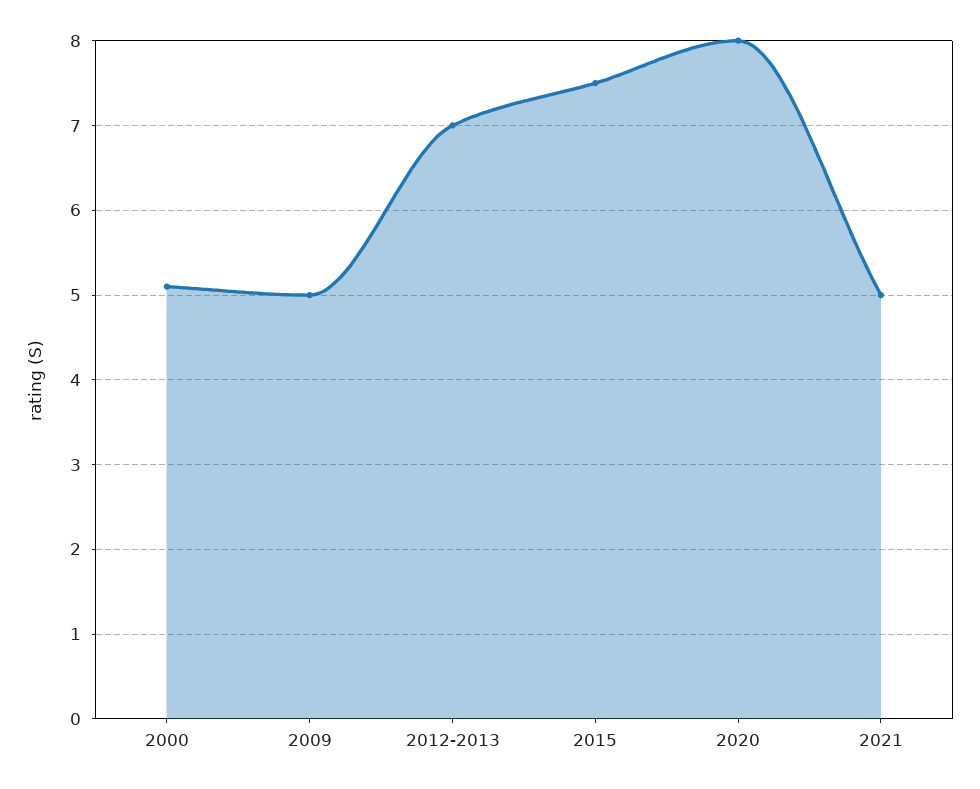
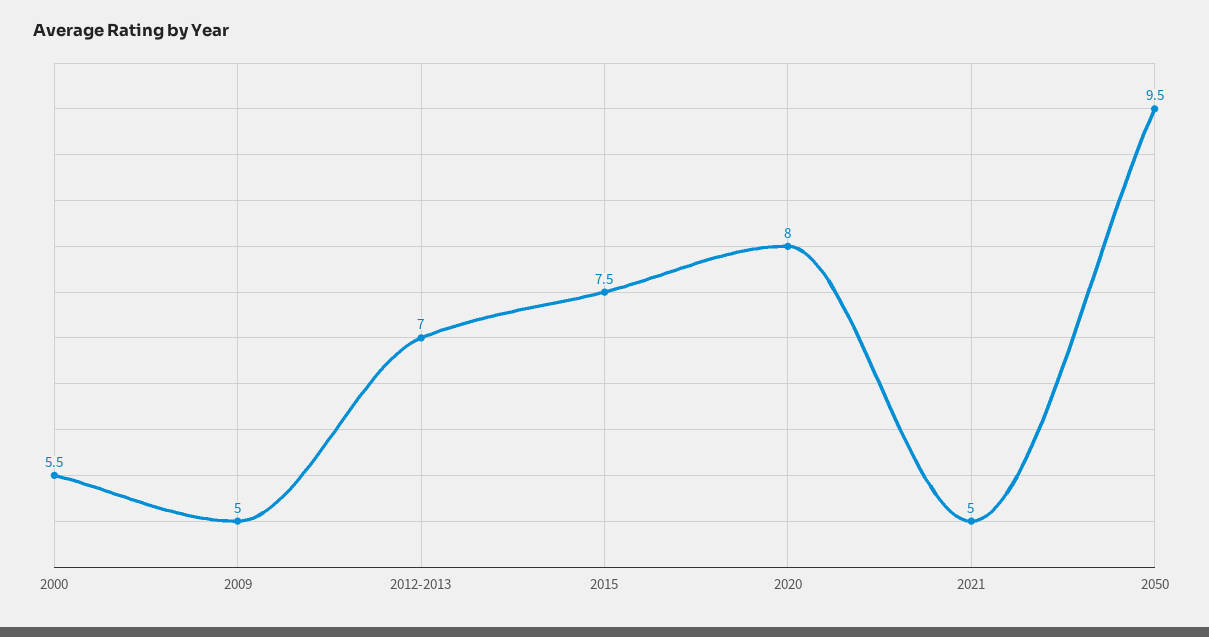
2000: 5.1 -> 5.5
2050: none -> 9.5

